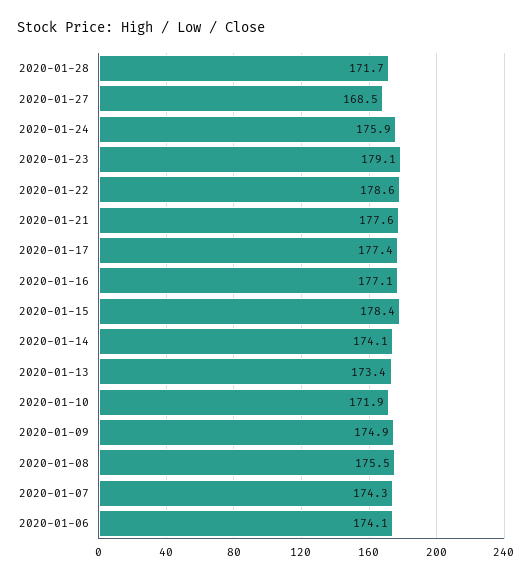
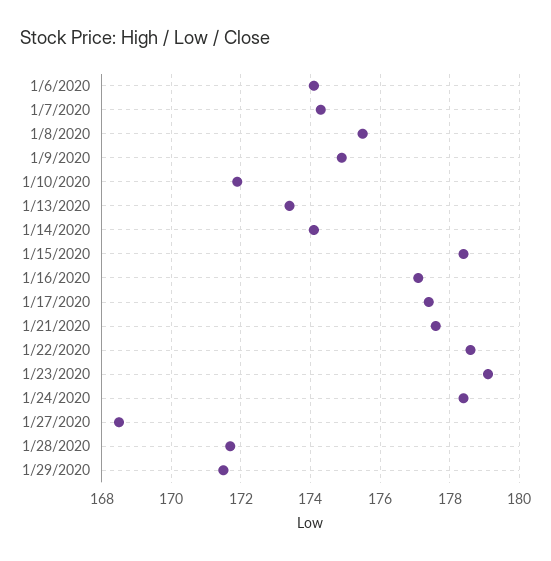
2020-01-24: 175.9 -> 178.5
1/29/2020: none -> 171.5

